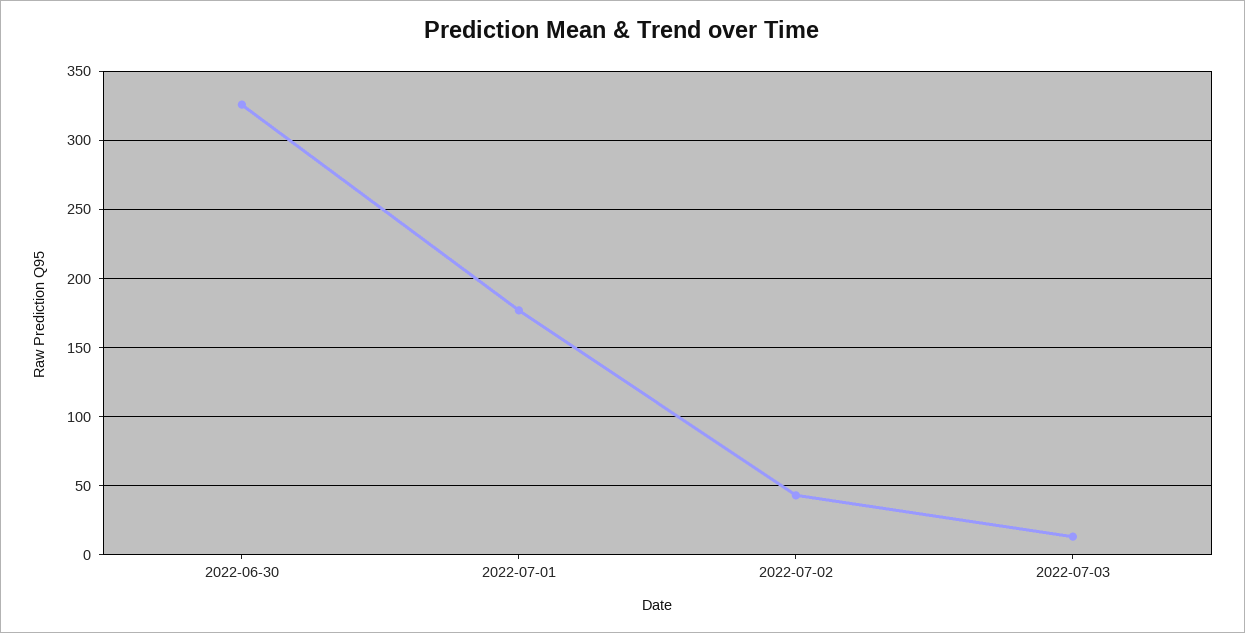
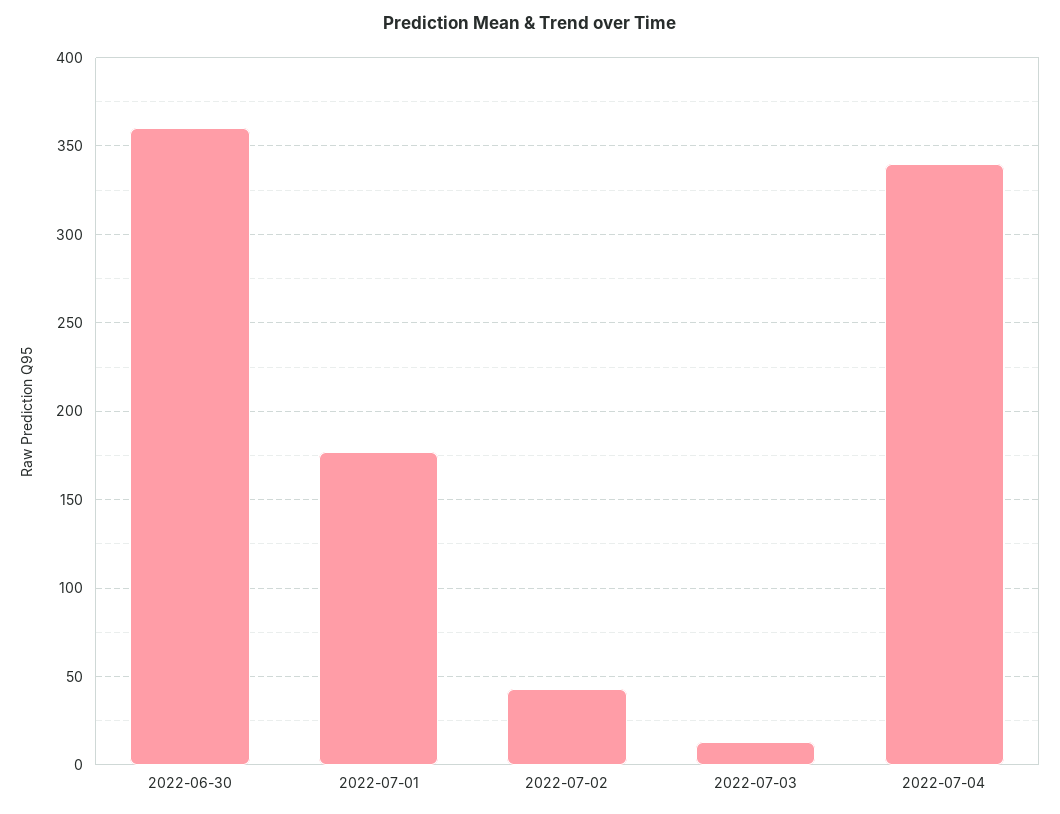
2022-06-30: 325 -> 360
2022-07-04: none -> 340

